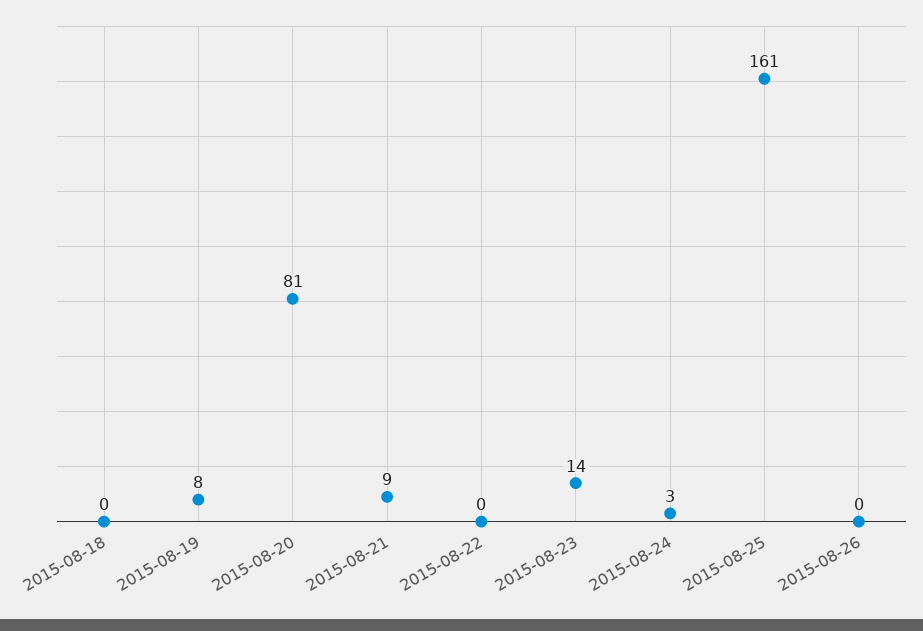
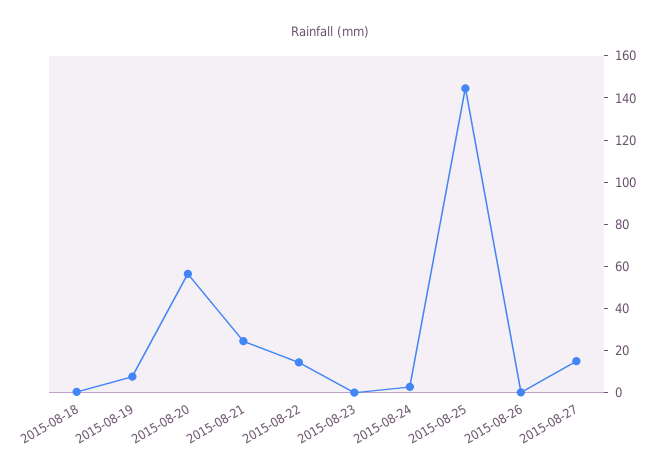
2015-08-20: 81 -> 55
2015-08-21: 9 -> 25
2015-08-22: 0 -> 15
2015-08-23: 14 -> 0
2015-08-25: 161 -> 145
2015-08-27: none -> 15

